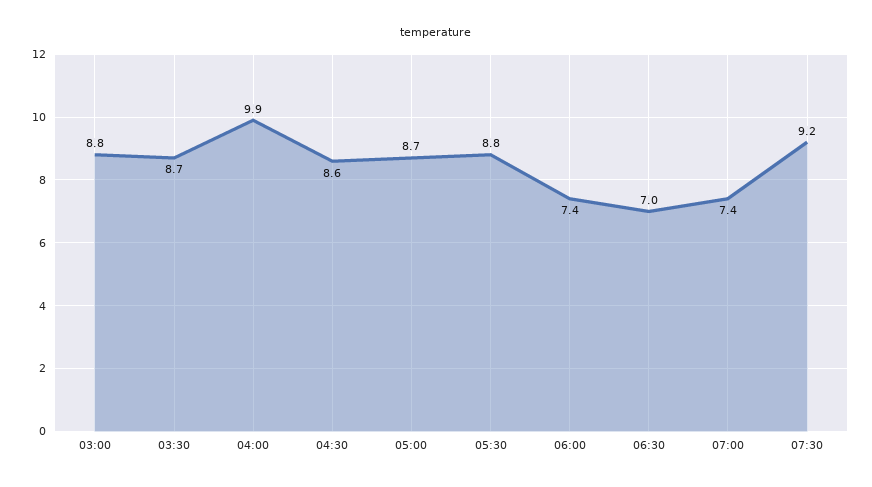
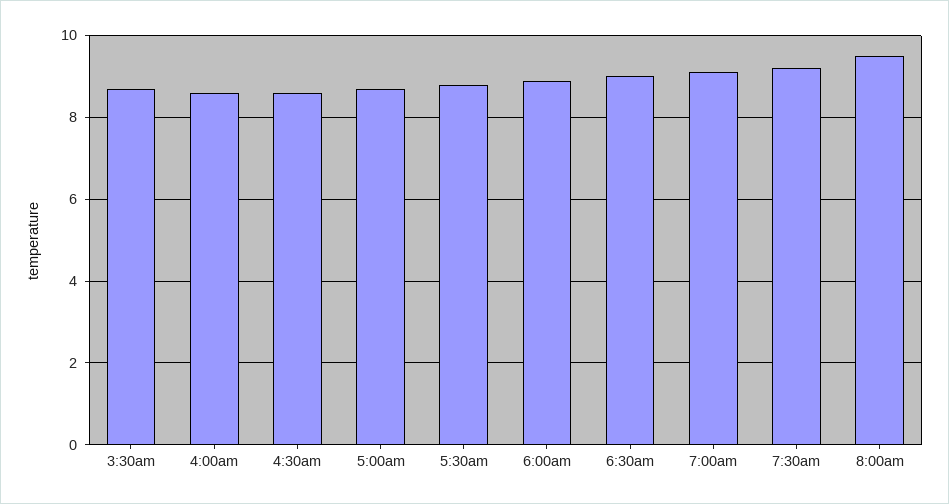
03:00: 8.8 -> none
04:00: 9.9 -> 8.5
06:00: 7.4 -> 9
06:30: 7 -> 9
07:00: 7.4 -> 9
8:00am: none -> 9.5

